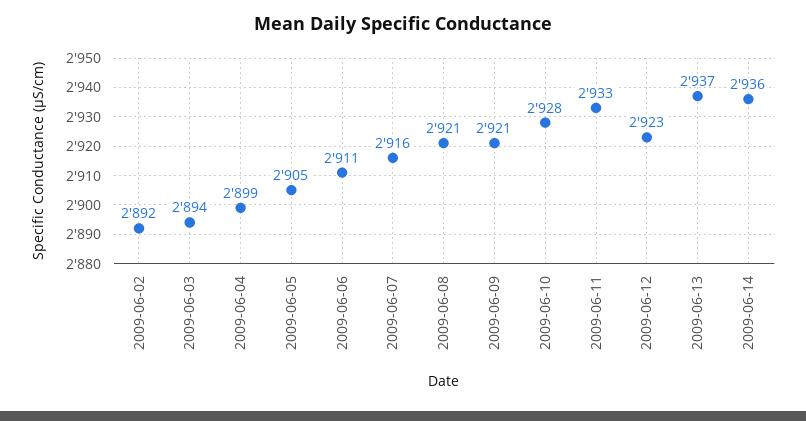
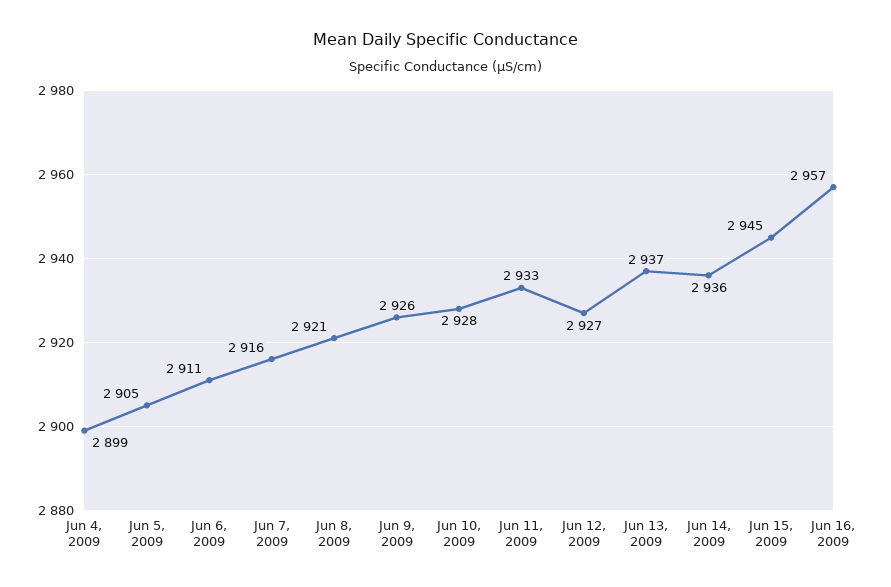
2009-06-02: 2892 -> none
2009-06-03: 2894 -> none
2009-06-09: 2921 -> 2926
2009-06-12: 2923 -> 2927
Jun 15, 2009: none -> 2945
Jun 16, 2009: none -> 2957

